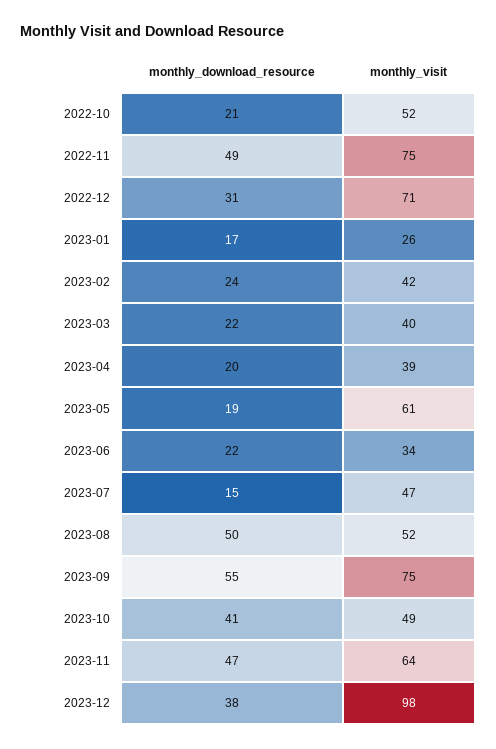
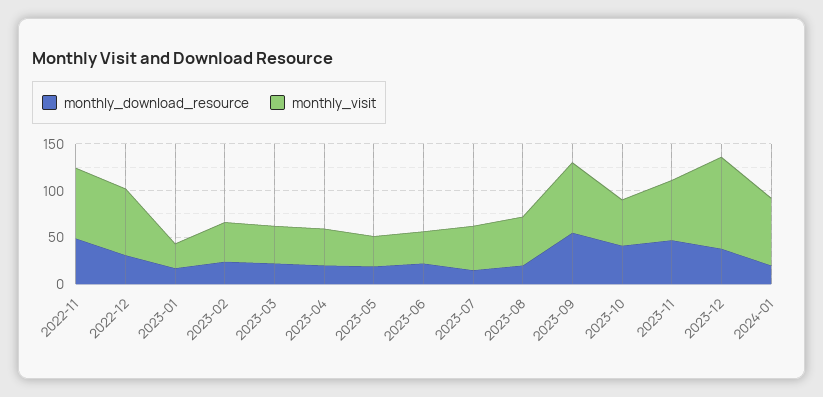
monthly_download_resource, 2022-10: 21 -> none
monthly_visit, 2022-10: 52 -> none
monthly_visit, 2023-05: 61 -> 30
monthly_download_resource, 2023-08: 50 -> 20
monthly_download_resource, 2024-01: none -> 20
monthly_visit, 2024-01: none -> 70

